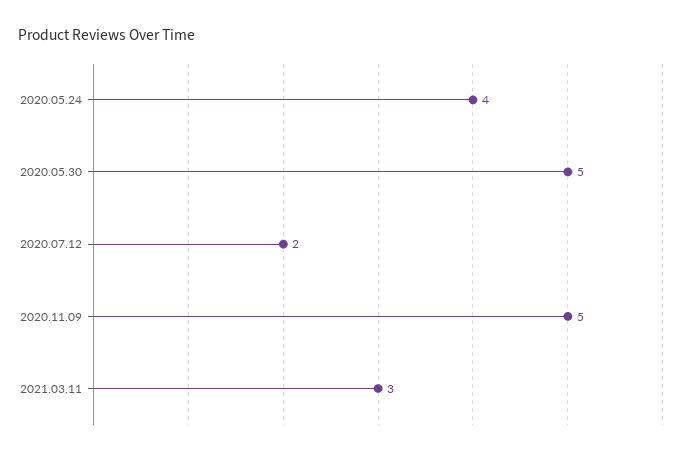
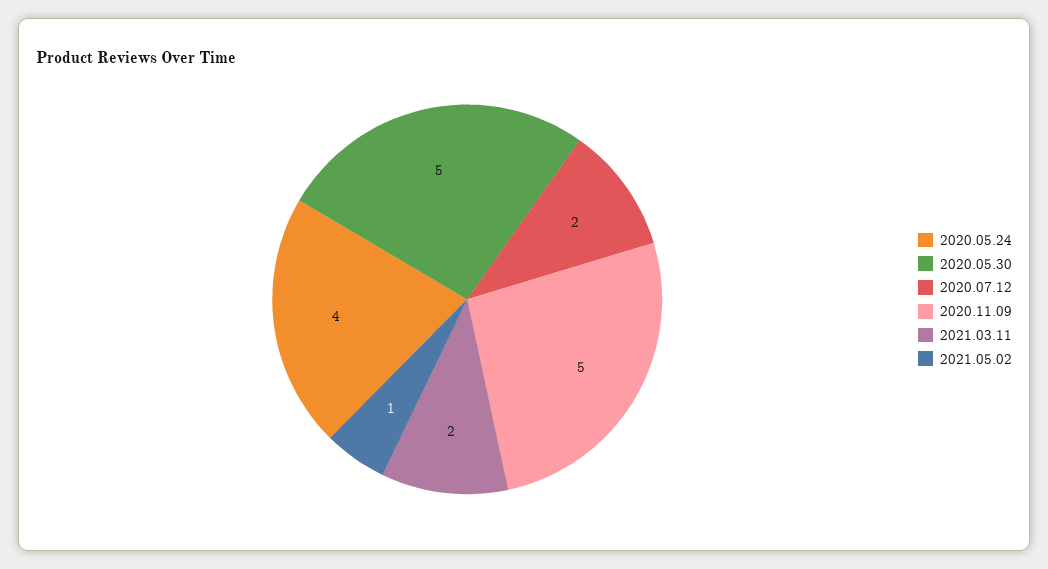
2021.03.11: 3 -> 2
2021.05.02: none -> 1

